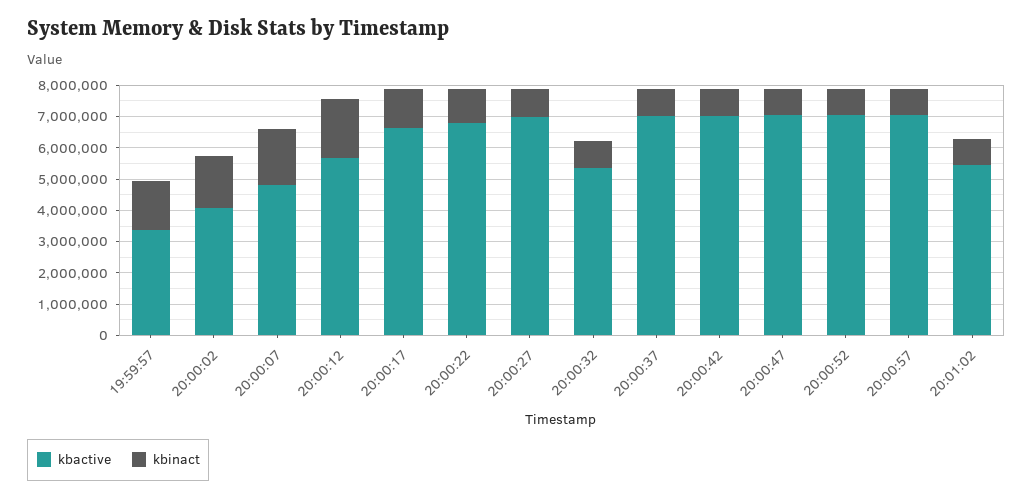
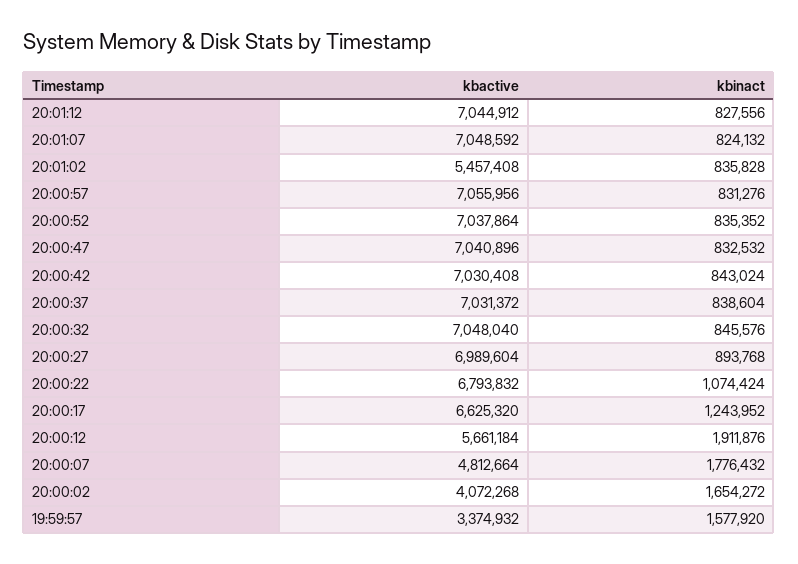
kbactive, 20:00:32: 5500000 -> 7048040
kbactive, 20:01:12: none -> 7044912
kbinact, 20:01:12: none -> 827556
kbactive, 20:01:07: none -> 7048592
kbinact, 20:01:07: none -> 824132

